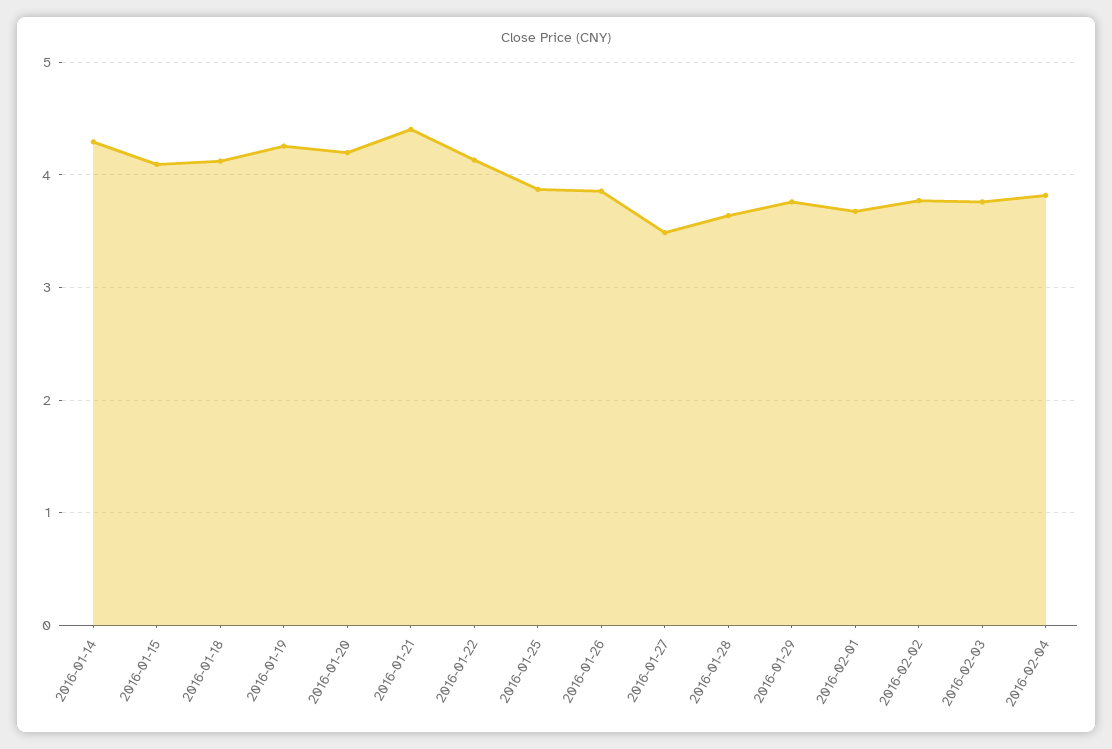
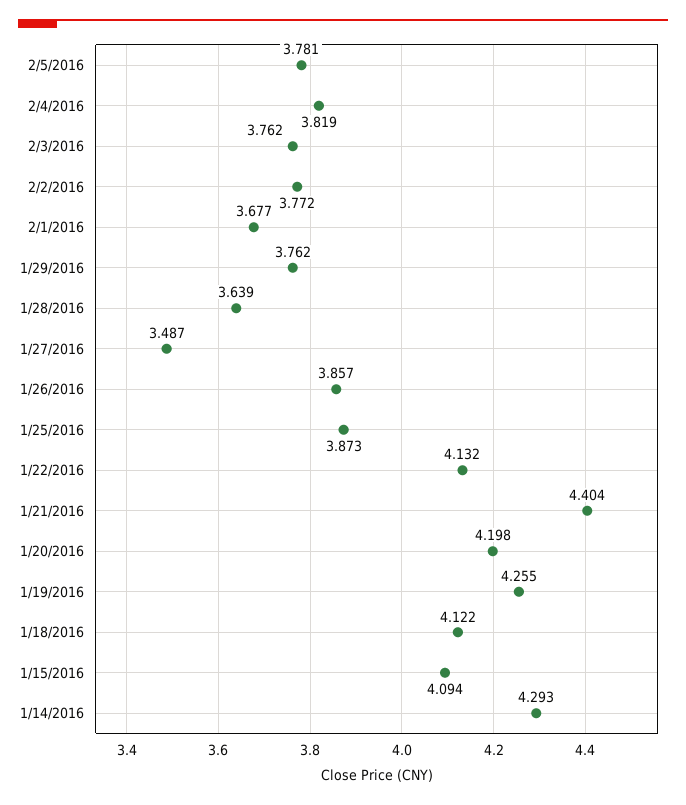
2/5/2016: none -> 3.781

